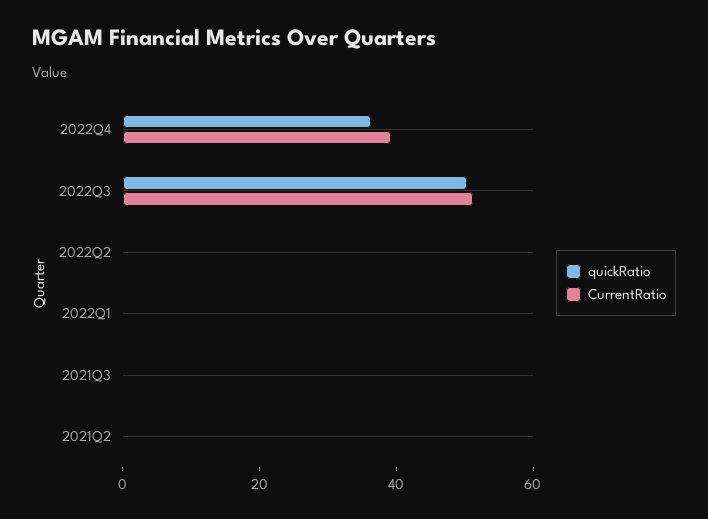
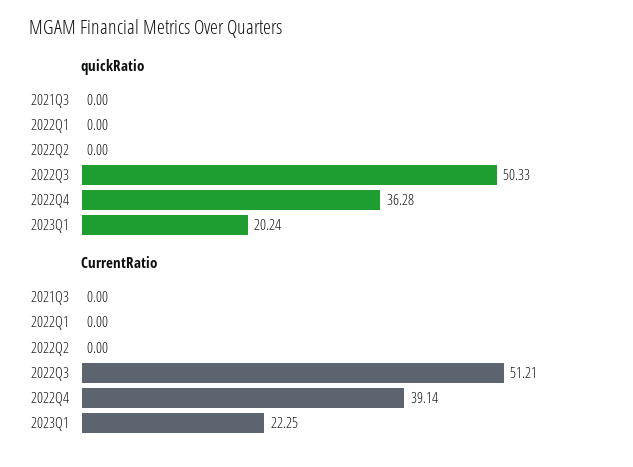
quickRatio, 2021Q2: 0 -> none
CurrentRatio, 2021Q2: 0 -> none
quickRatio, 2023Q1: none -> 20.24
CurrentRatio, 2023Q1: none -> 22.25

